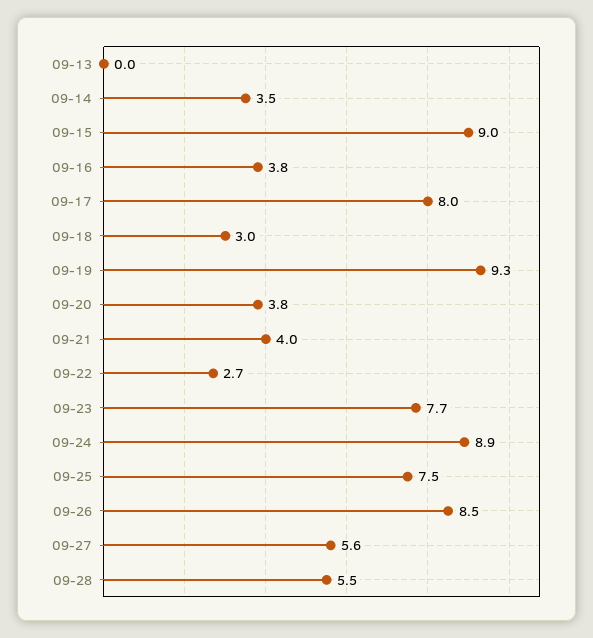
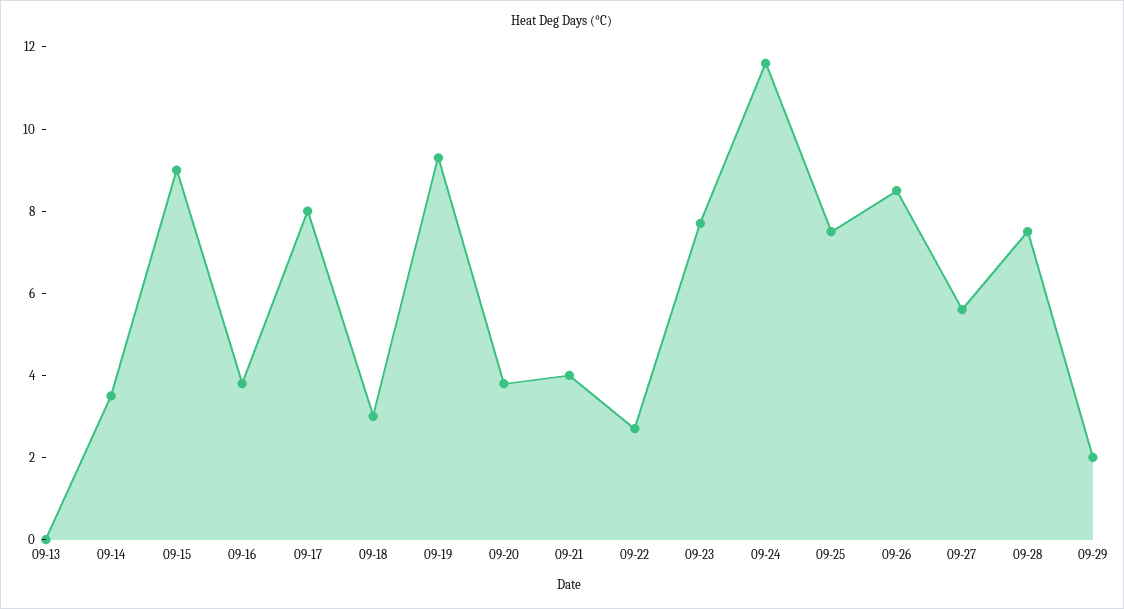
09-24: 8.9 -> 11.5
09-28: 5.5 -> 7.5
09-29: none -> 2

